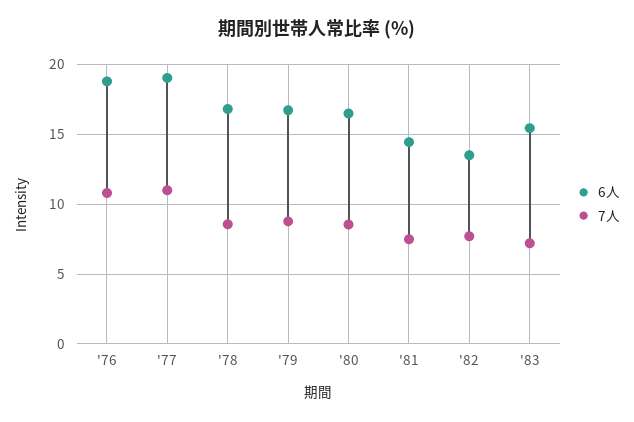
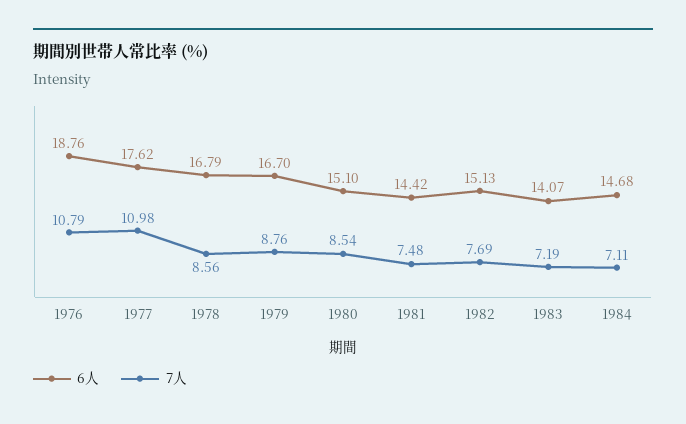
6人, '77: 19 -> 17.62
6人, '80: 16.5 -> 15.1
6人, '82: 13.5 -> 15.13
6人, '83: 15.5 -> 14.07
6人, 1984: none -> 14.68
7人, 1984: none -> 7.11

